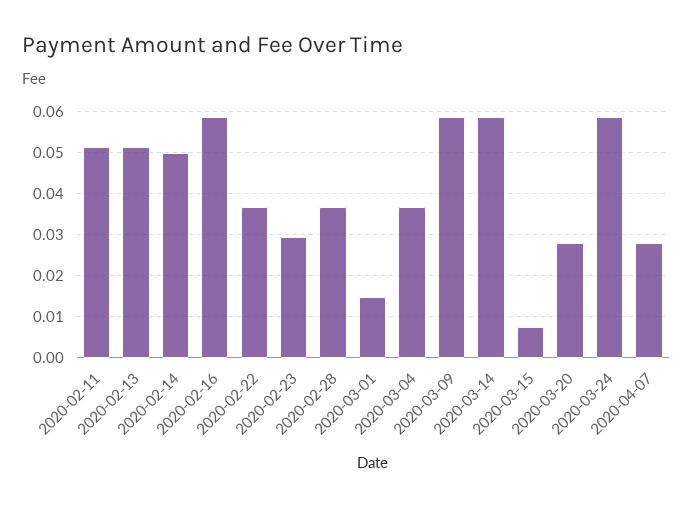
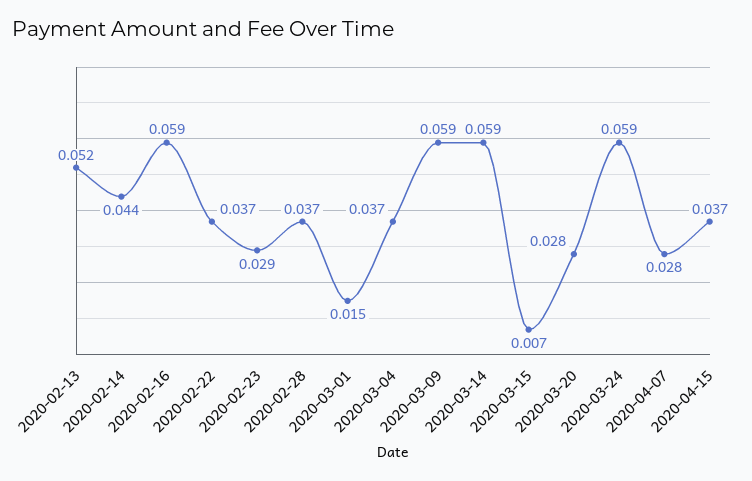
2020-02-11: 0.052 -> none
2020-02-14: 0.05 -> 0.044
2020-04-15: none -> 0.037

